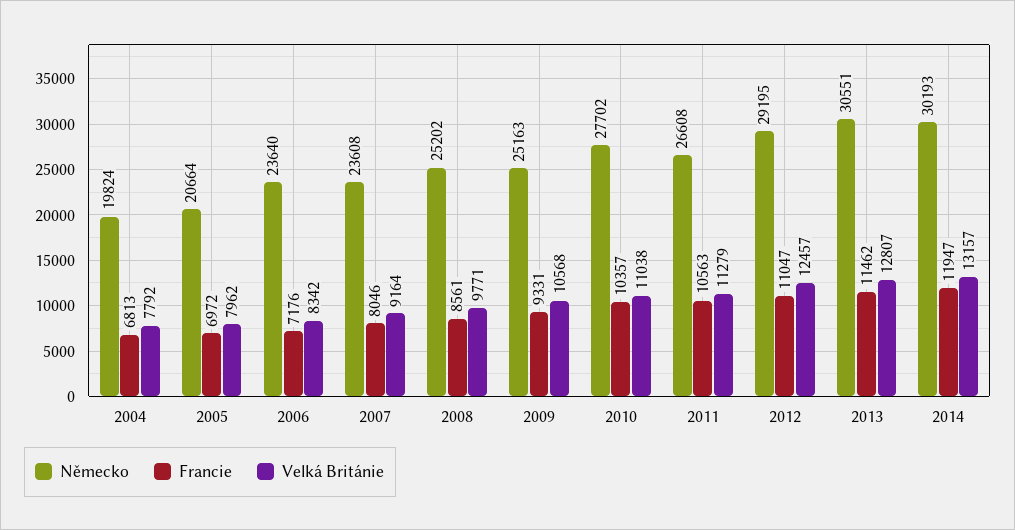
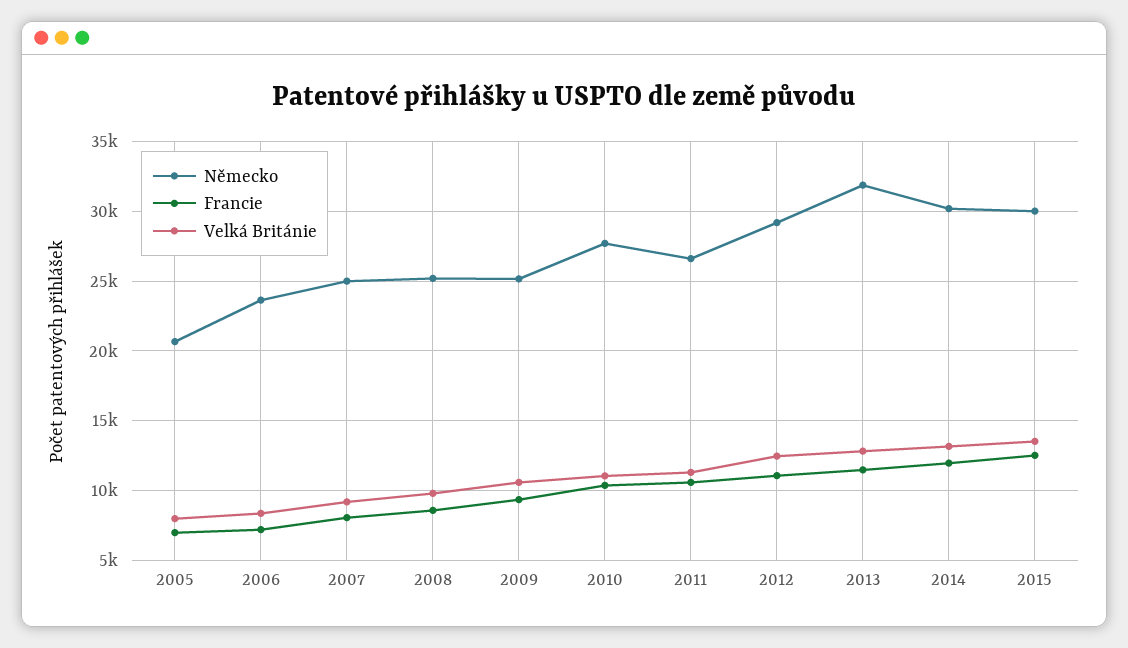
Německo, 2004: 19824 -> none
Francie, 2004: 6813 -> none
Velká Británie, 2004: 7792 -> none
Německo, 2007: 23608 -> 25000
Německo, 2013: 30551 -> 32000
Německo, 2015: none -> 30000
Francie, 2015: none -> 12500
Velká Británie, 2015: none -> 13500

